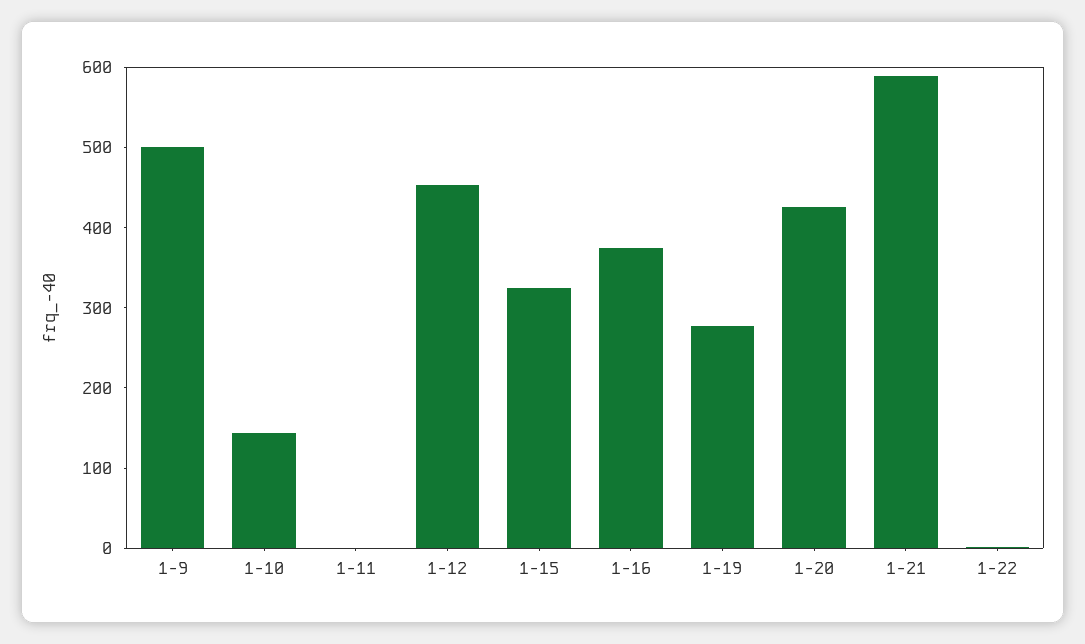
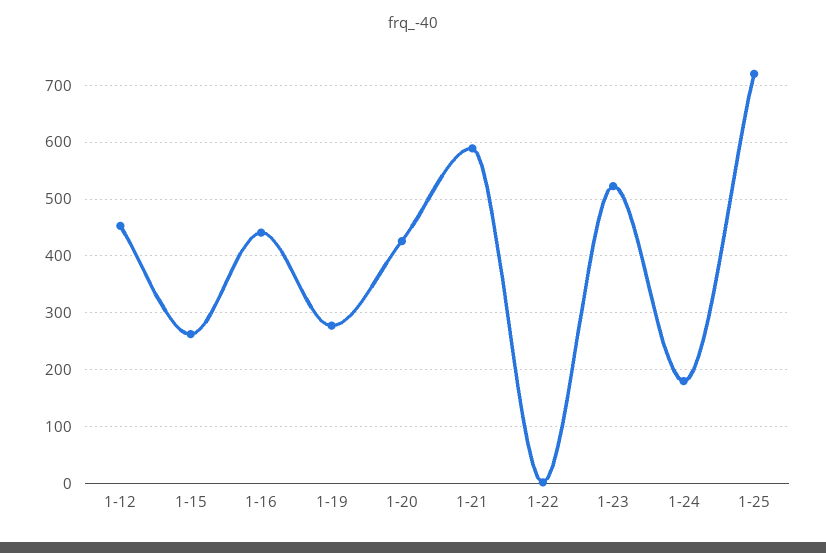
1-9: 500 -> none
1-10: 140 -> none
1-11: 0 -> none
1-15: 320 -> 260
1-16: 380 -> 440
1-23: none -> 520
1-24: none -> 180
1-25: none -> 720

